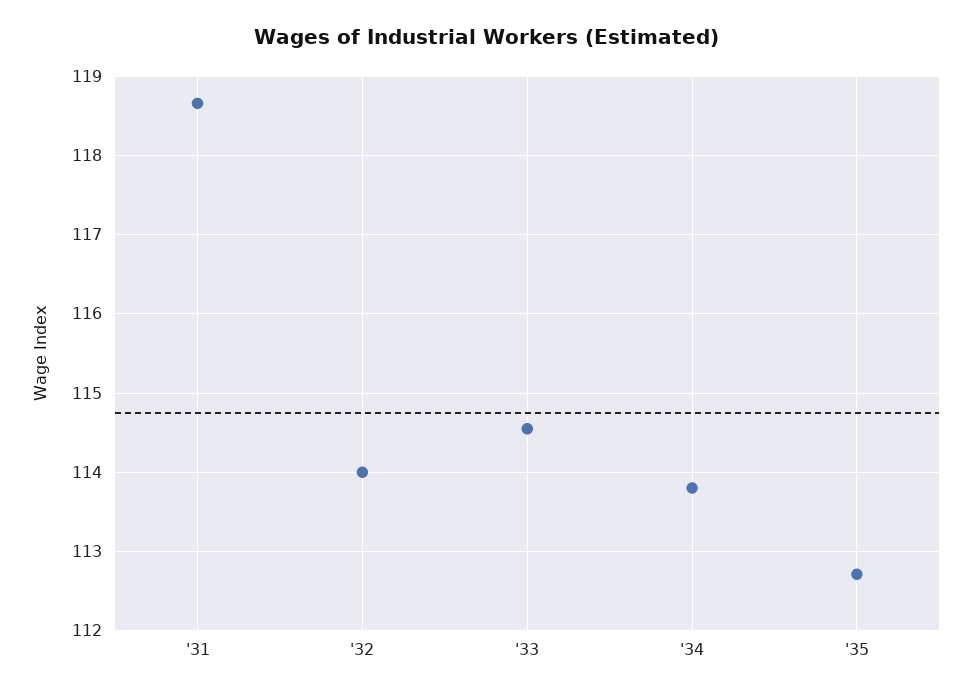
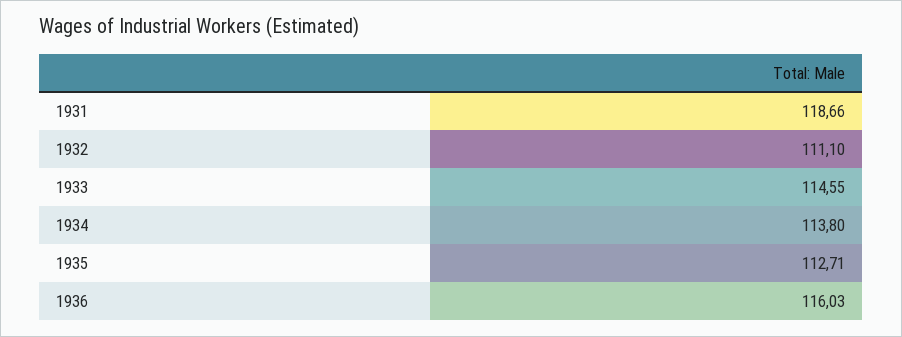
'32: 114 -> 111.1
1936: none -> 116.03

